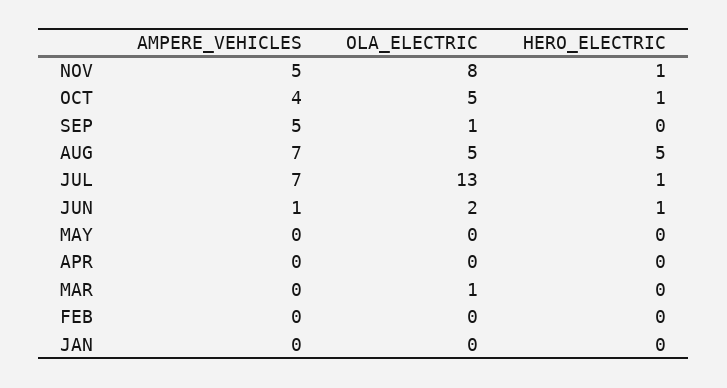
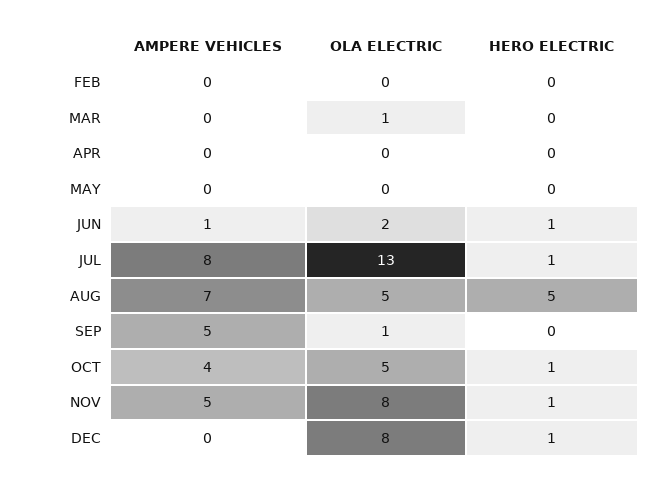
AMPERE_VEHICLES, JUL: 7 -> 8
AMPERE_VEHICLES, JAN: 0 -> none
OLA_ELECTRIC, JAN: 0 -> none
HERO_ELECTRIC, JAN: 0 -> none
AMPERE_VEHICLES, DEC: none -> 0
OLA_ELECTRIC, DEC: none -> 8
HERO_ELECTRIC, DEC: none -> 1

